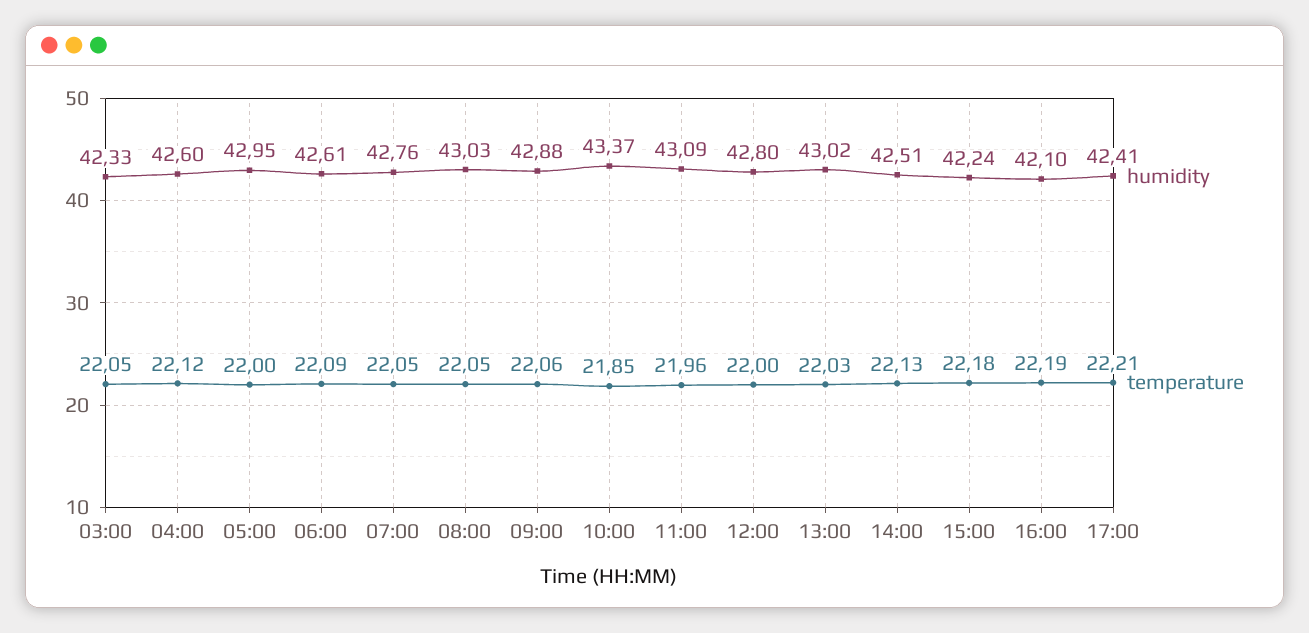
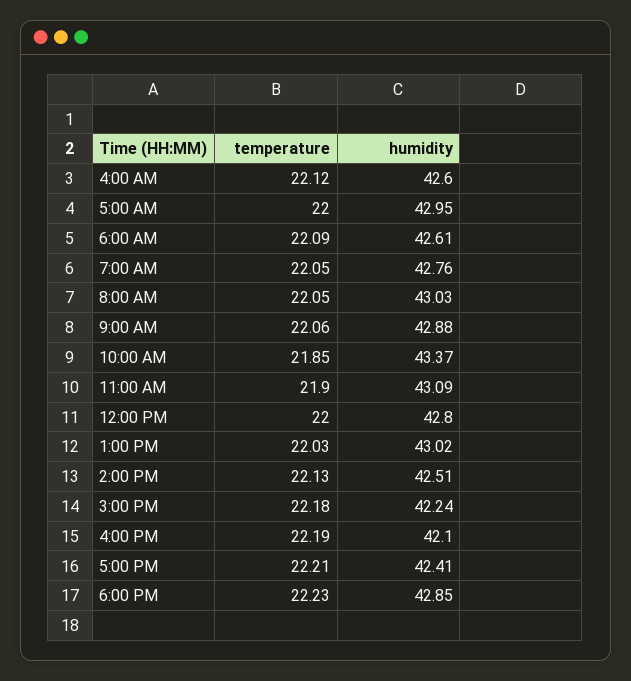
humidity, 03:00: 42.33 -> none
temperature, 03:00: 22.05 -> none
temperature, 11:00: 21.96 -> 21.9
temperature, 6:00 PM: none -> 22.23
humidity, 6:00 PM: none -> 42.85

